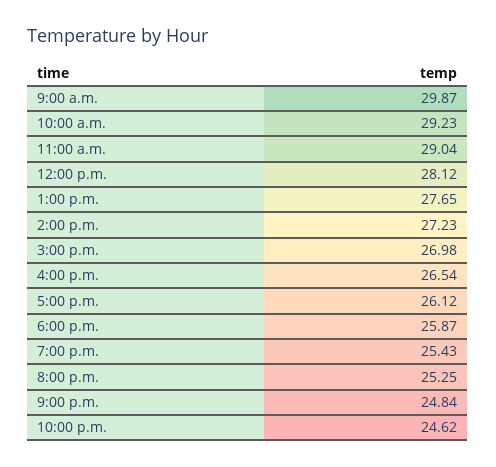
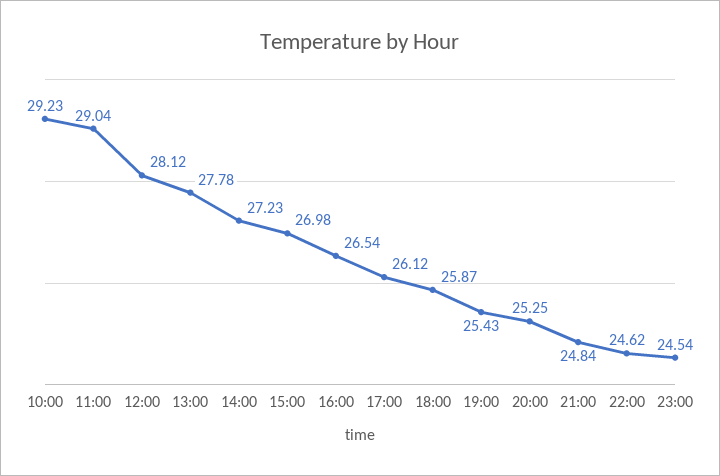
9:00 a.m.: 29.87 -> none
1:00 p.m.: 27.65 -> 27.78
23:00: none -> 24.54

